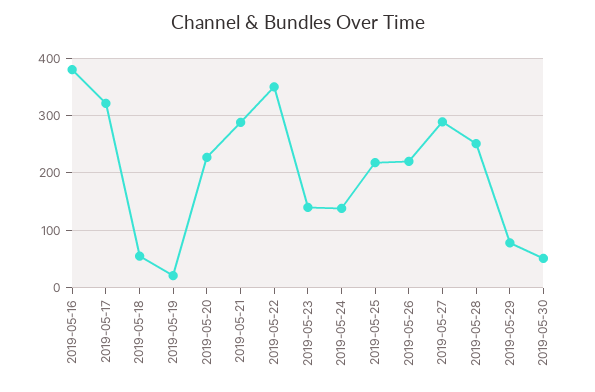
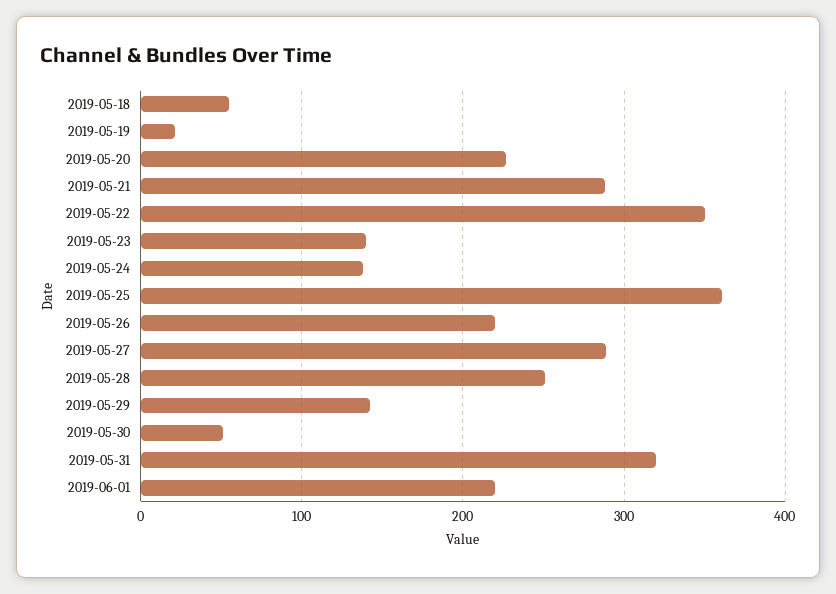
2019-05-16: 380 -> none
2019-05-17: 320 -> none
2019-05-25: 220 -> 360
2019-05-29: 80 -> 140
2019-05-31: none -> 320
2019-06-01: none -> 220

